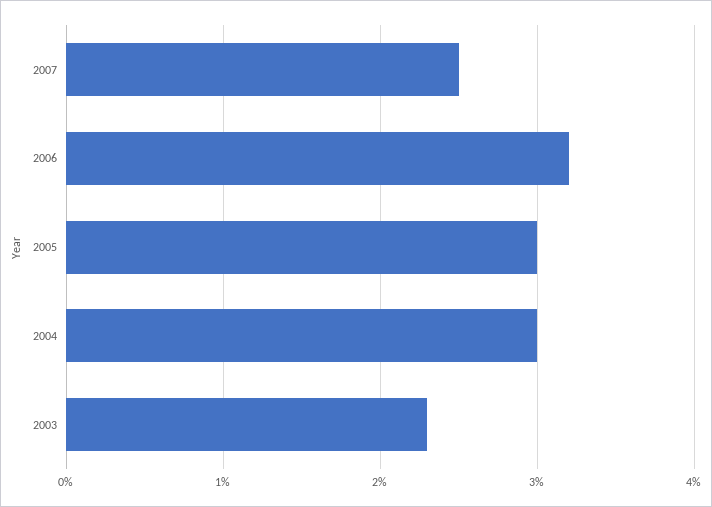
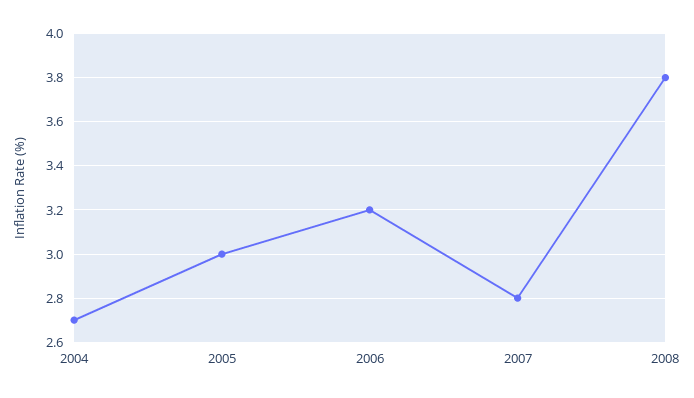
2007: 2.5 -> 2.8
2004: 3 -> 2.7
2003: 2.3 -> none
2008: none -> 3.8

